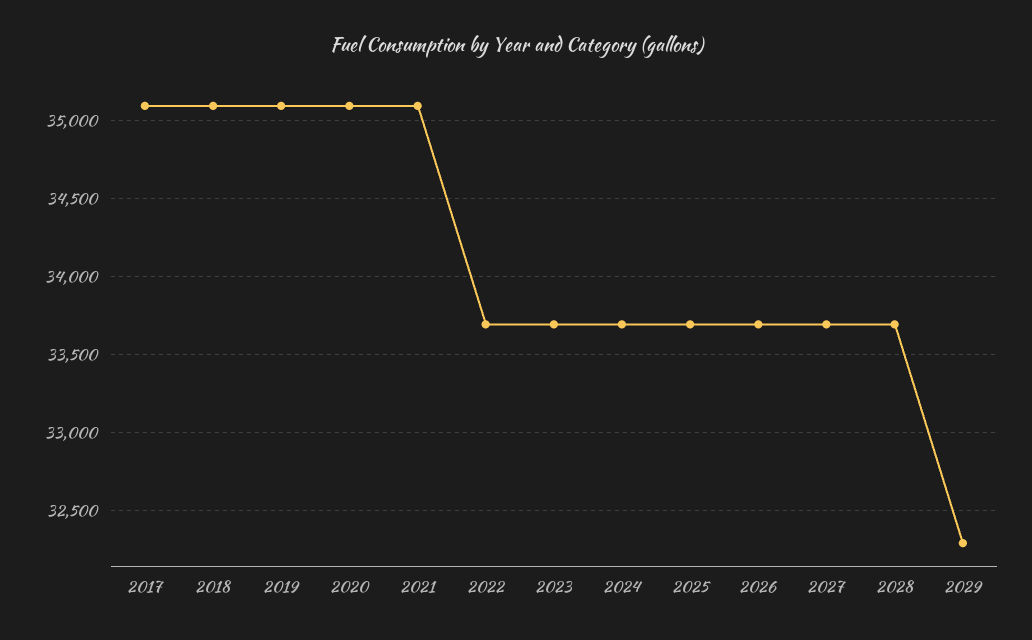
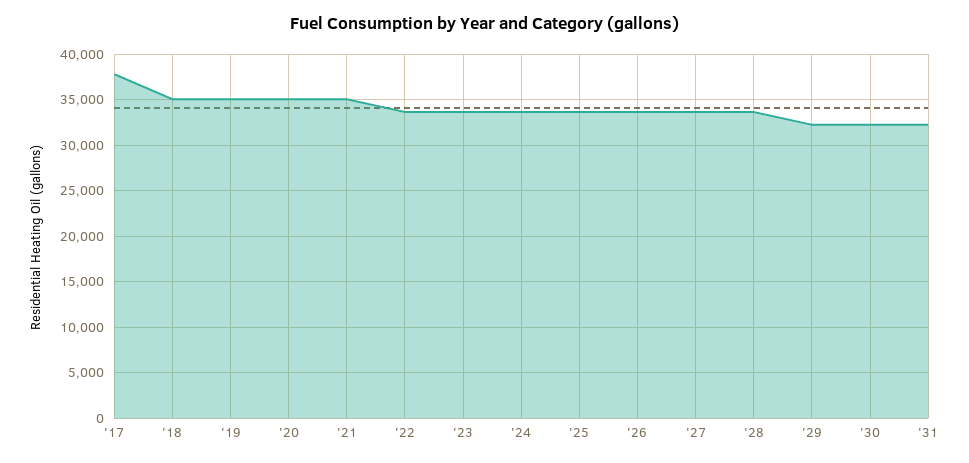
2017: 35100 -> 38000
'30: none -> 32000
'31: none -> 32000

